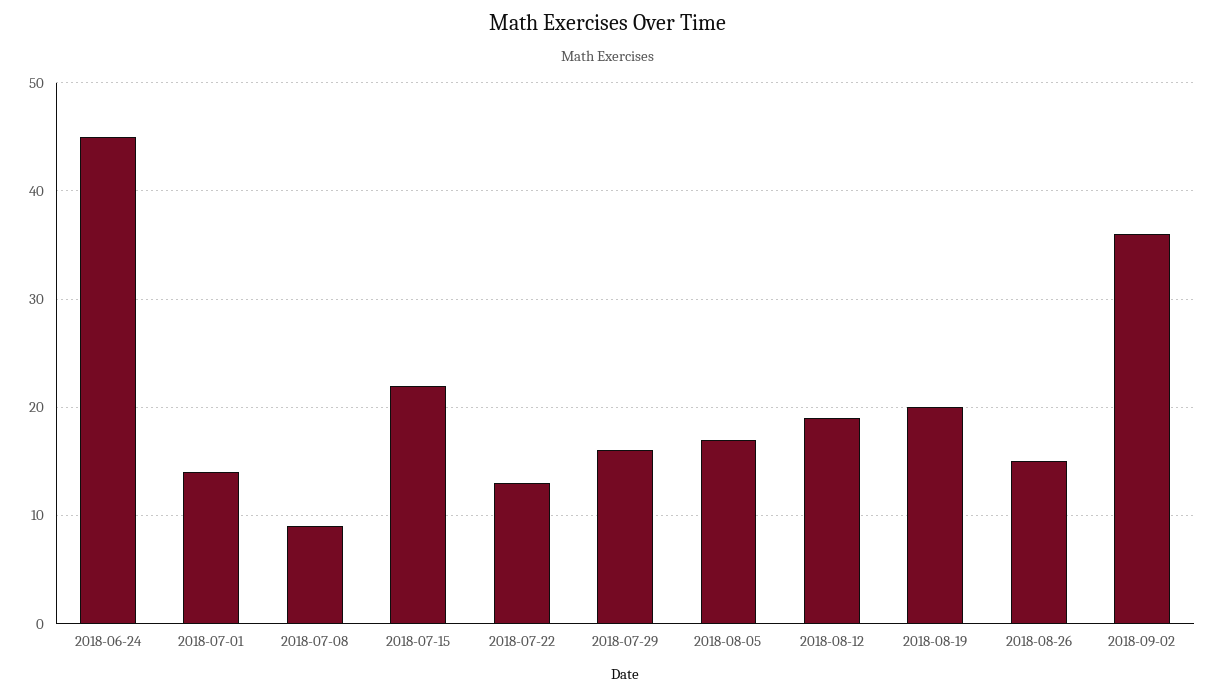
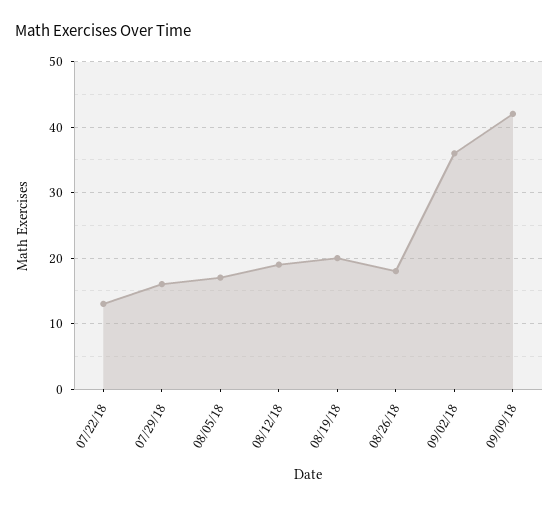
2018-06-24: 45 -> none
2018-07-01: 14 -> none
2018-07-08: 9 -> none
2018-07-15: 22 -> none
2018-08-26: 15 -> 18
09/09/18: none -> 42

